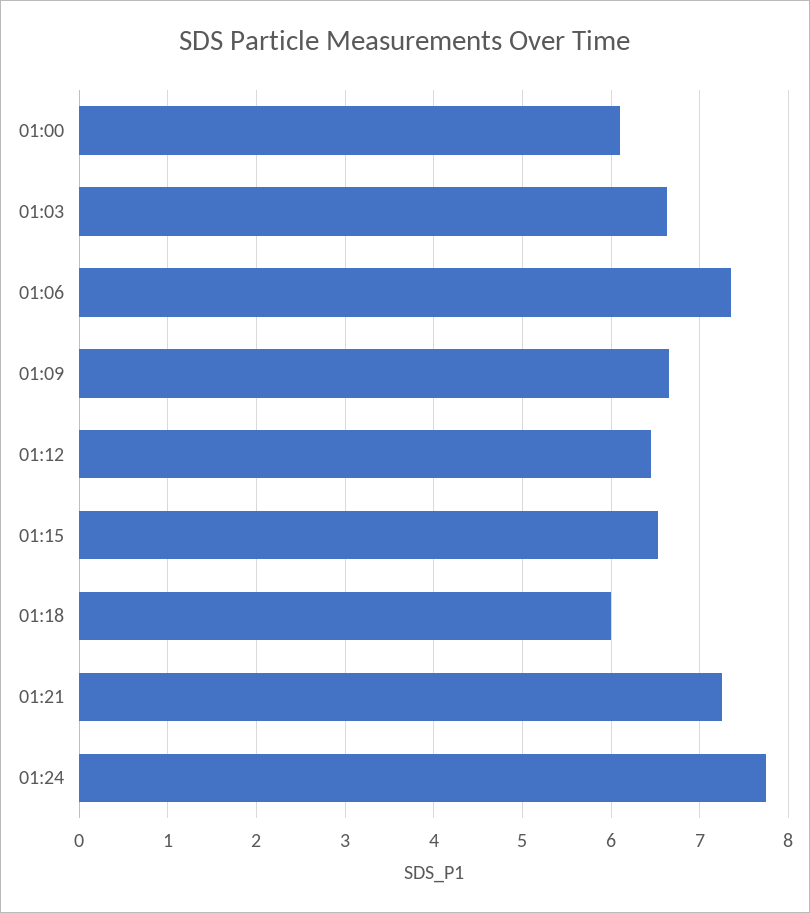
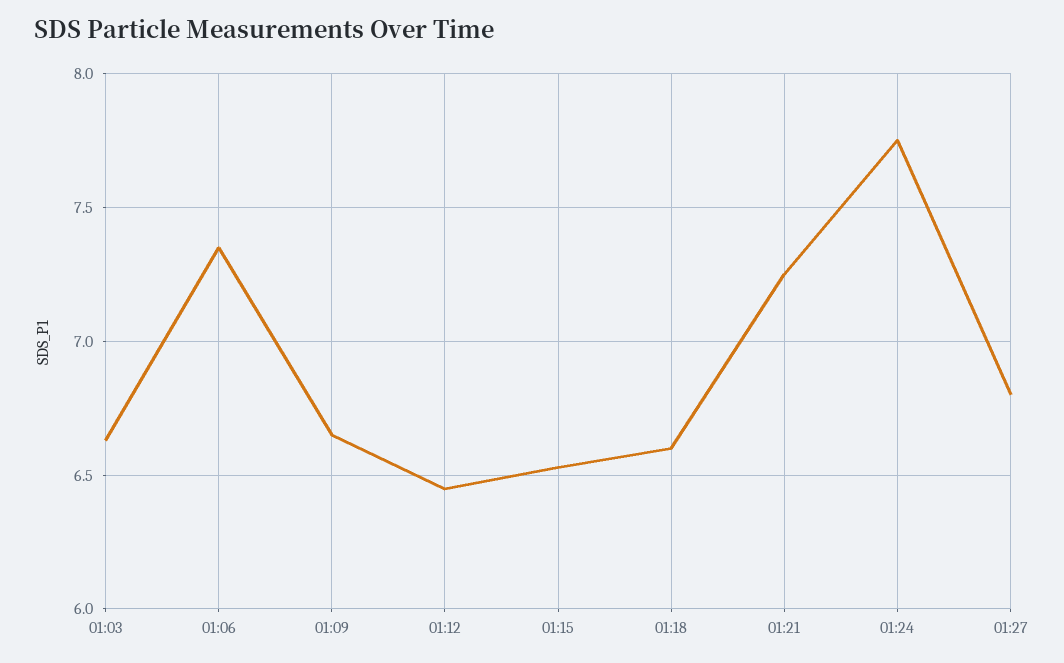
01:00: 6.1 -> none
01:18: 6 -> 6.6
01:27: none -> 6.8

